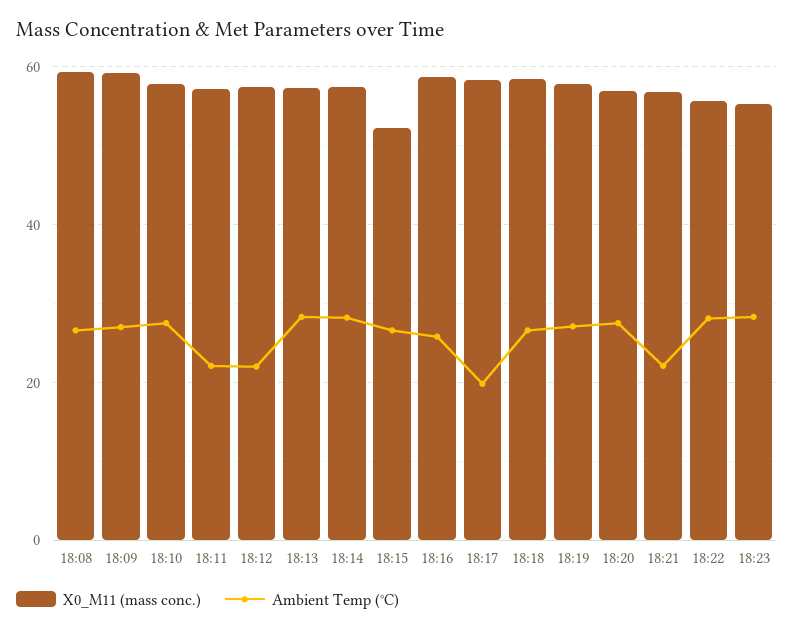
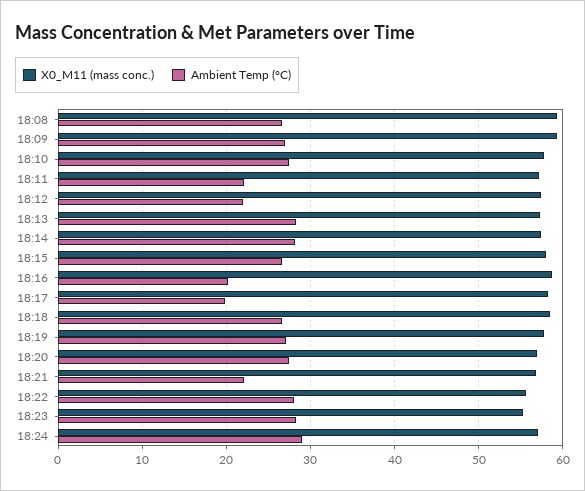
X0_M11 (mass conc.), 18:15: 52 -> 58
Ambient Temp (°C), 18:16: 26 -> 20
X0_M11 (mass conc.), 18:24: none -> 57
Ambient Temp (°C), 18:24: none -> 29

